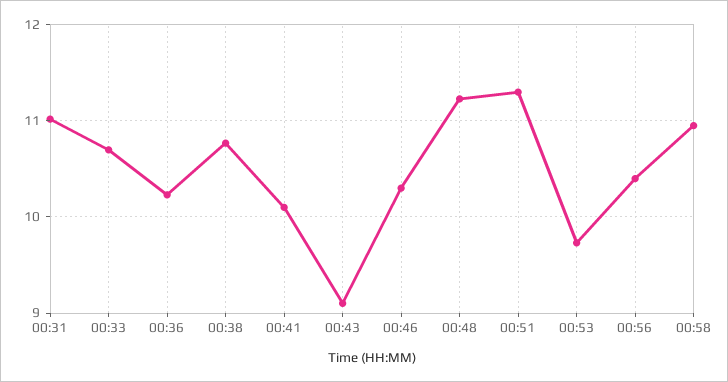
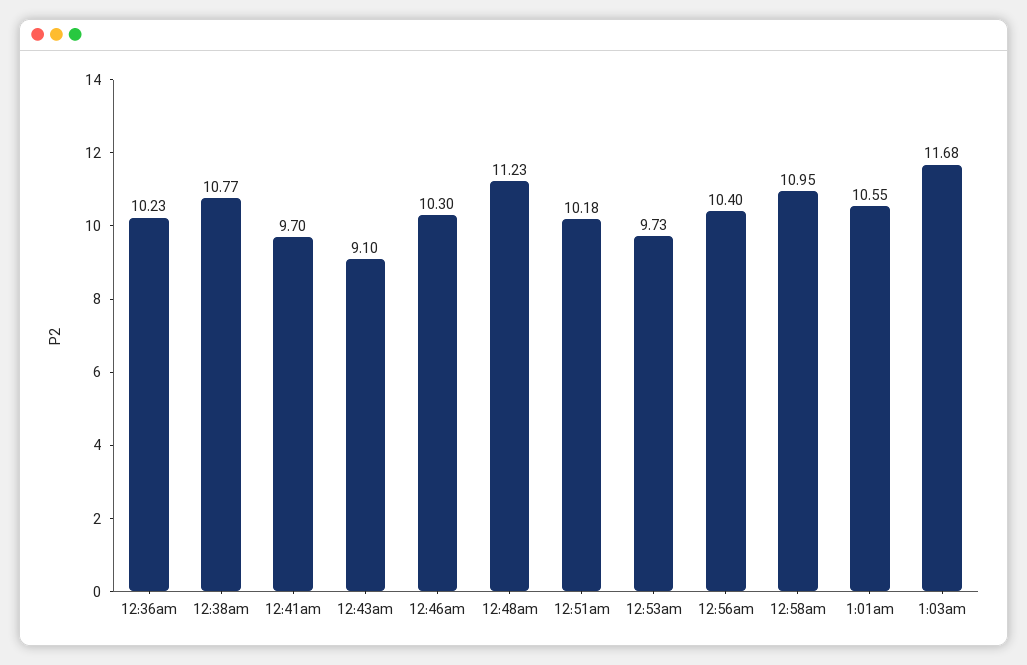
00:31: 11 -> none
00:33: 10.7 -> none
00:41: 10.1 -> 9.7
00:51: 11.3 -> 10.18
1:01am: none -> 10.55
1:03am: none -> 11.68

